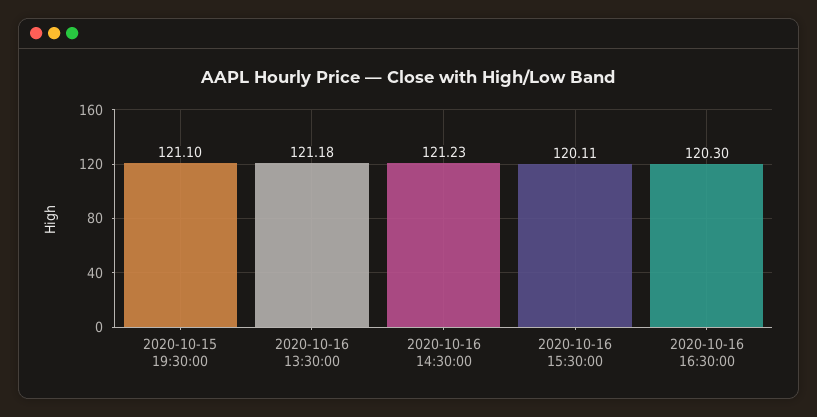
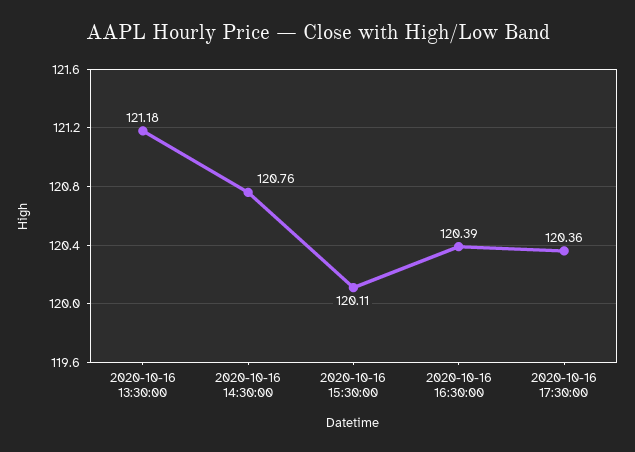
2020-10-15 19:30:00: 121.1 -> none
2020-10-16 14:30:00: 121.23 -> 120.76
2020-10-16 16:30:00: 120.3 -> 120.39
2020-10-16 17:30:00: none -> 120.36

